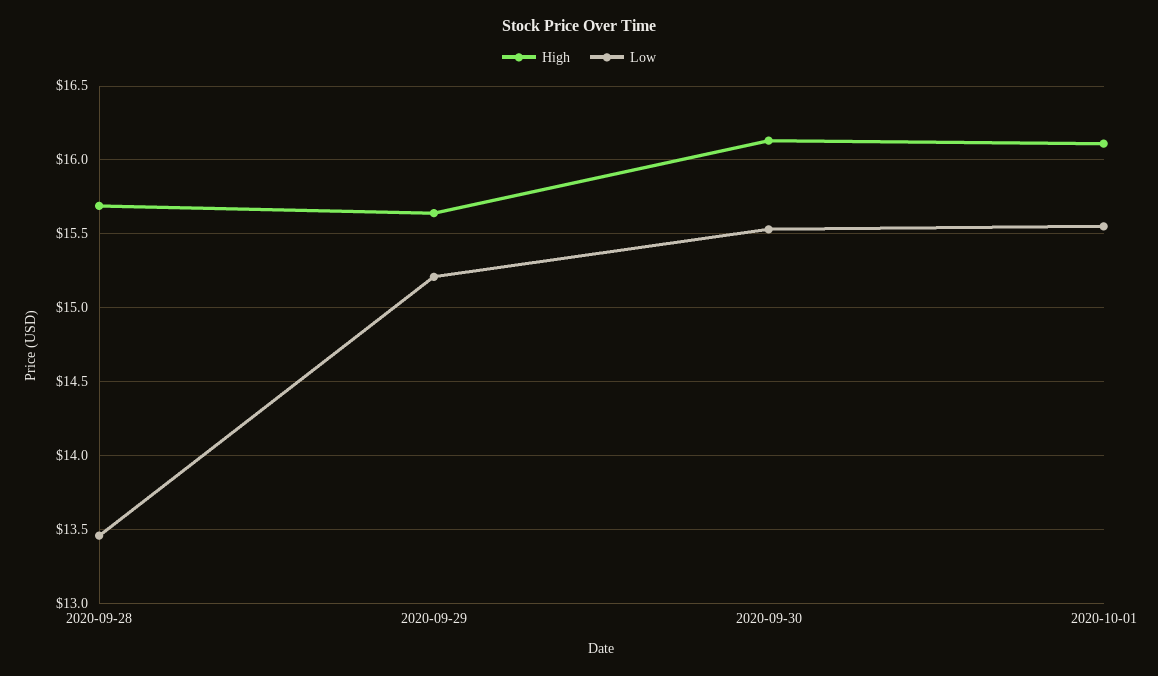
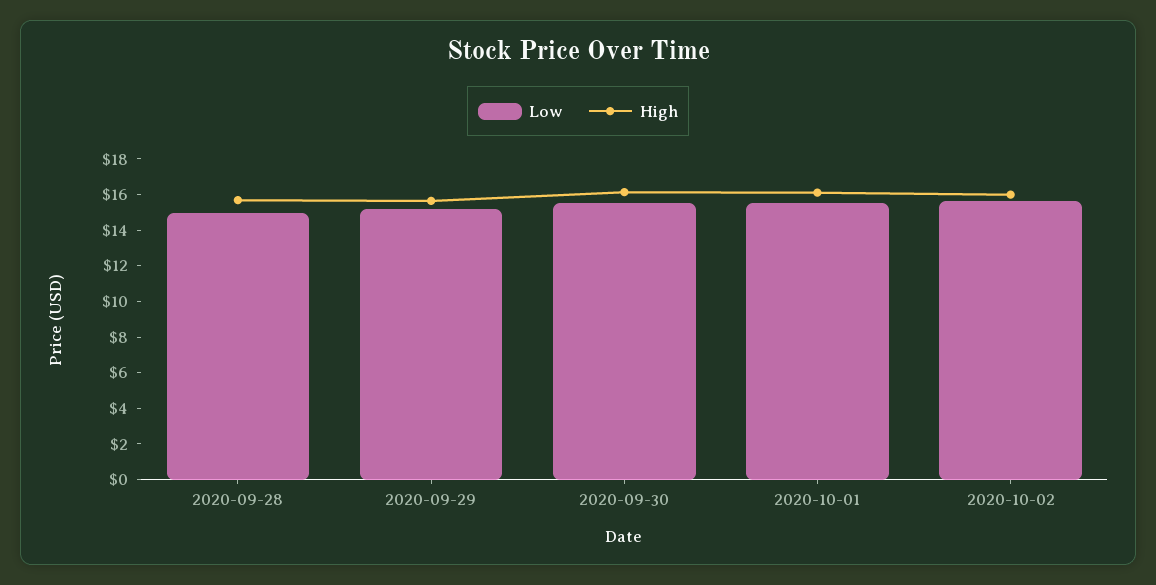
Low, 2020-09-28: 13.45 -> 15
Low, 2020-10-02: none -> 15.5
High, 2020-10-02: none -> 16

